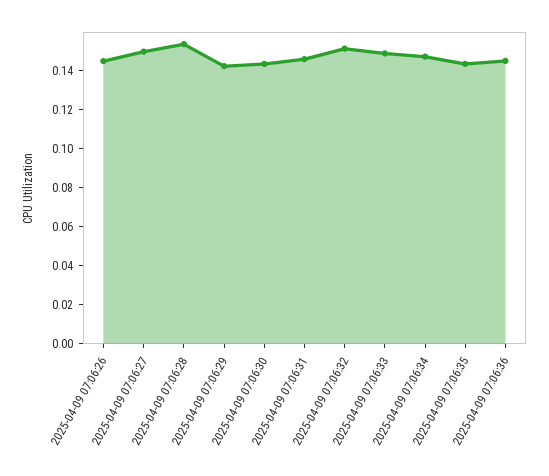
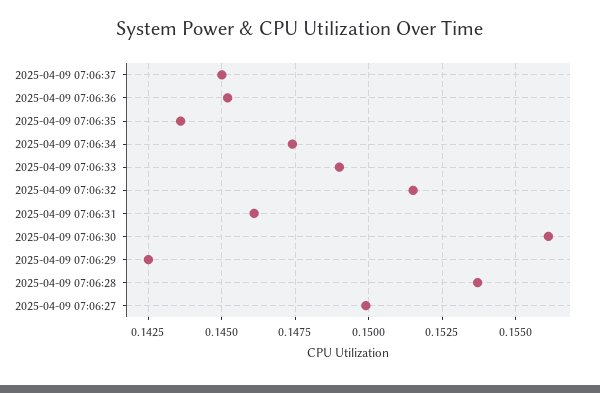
2025-04-09 07:06:26: 0.145 -> none
2025-04-09 07:06:30: 0.145 -> 0.156
2025-04-09 07:06:37: none -> 0.145

